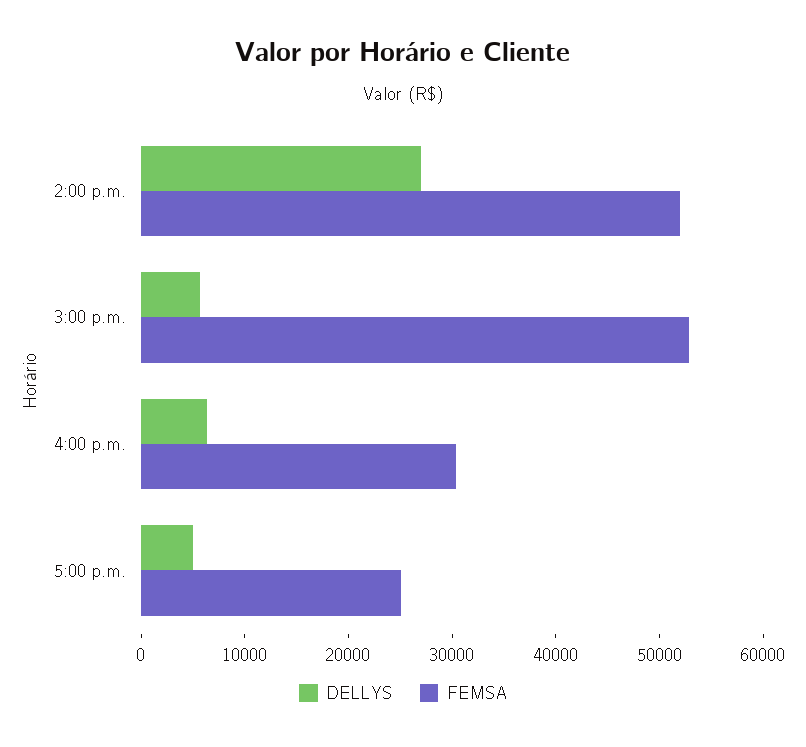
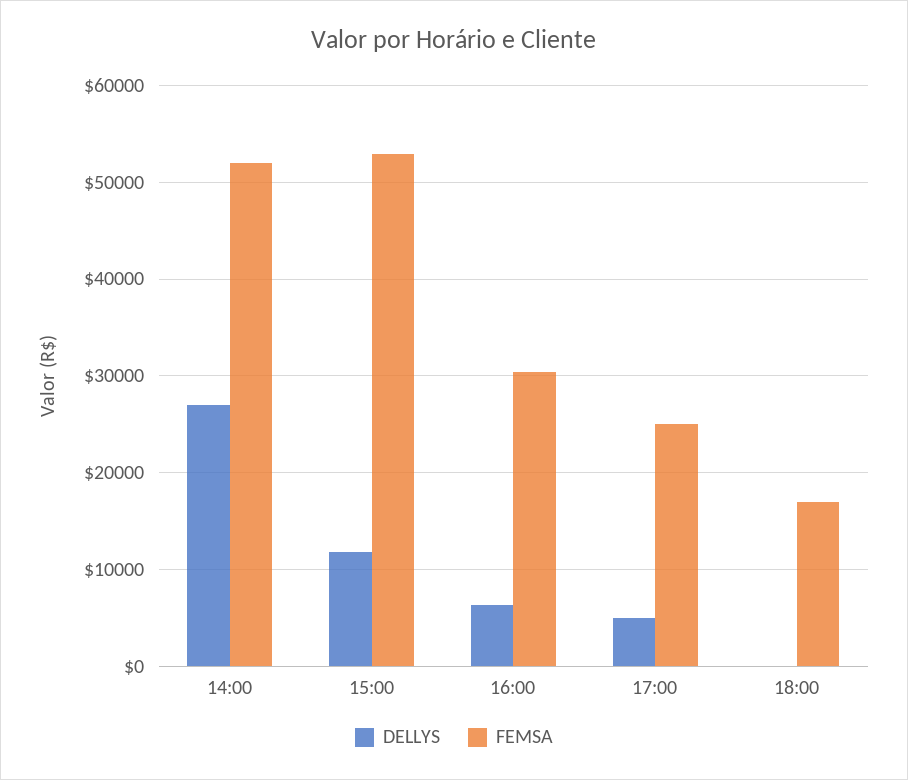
DELLYS, 3:00 p.m.: 6000 -> 12000
DELLYS, 18:00: none -> 0
FEMSA, 18:00: none -> 17000

